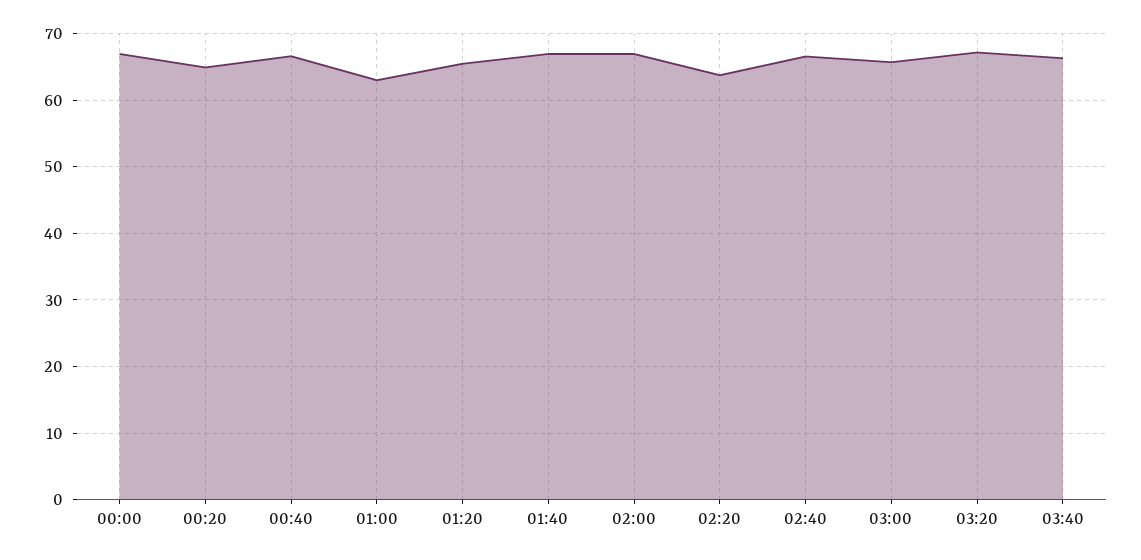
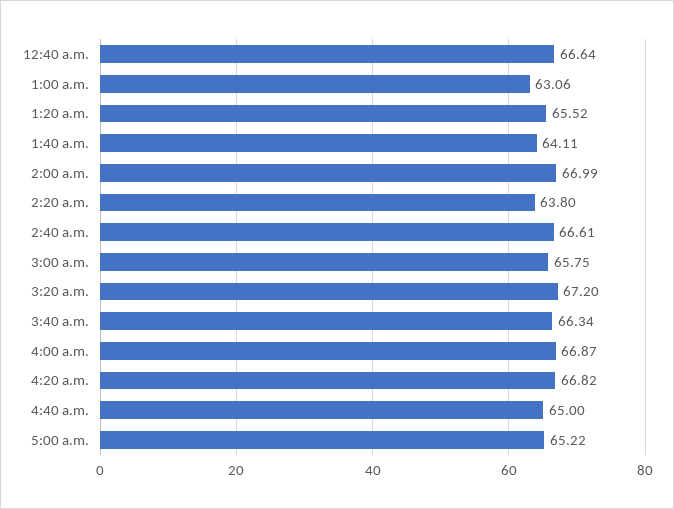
00:00: 67 -> none
00:20: 65 -> none
01:40: 67 -> 64.11
4:00 a.m.: none -> 66.87
4:20 a.m.: none -> 66.82
4:40 a.m.: none -> 65
5:00 a.m.: none -> 65.22

